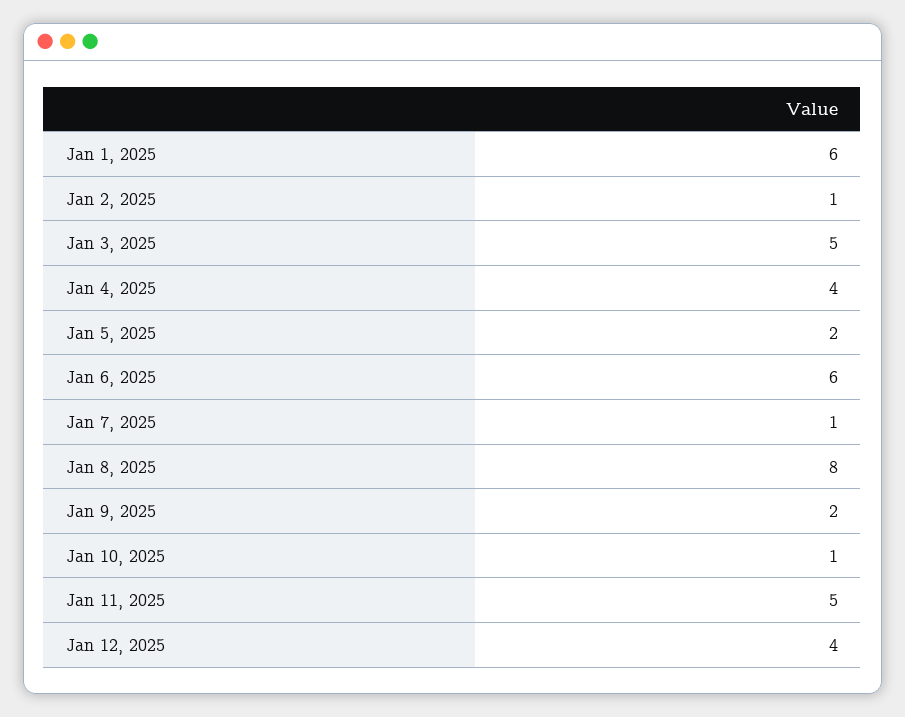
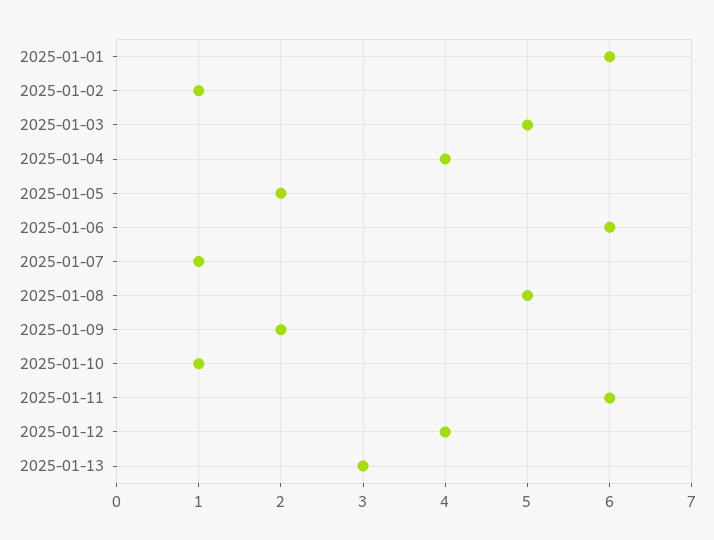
Jan 8, 2025: 8 -> 5
Jan 11, 2025: 5 -> 6
2025-01-13: none -> 3

